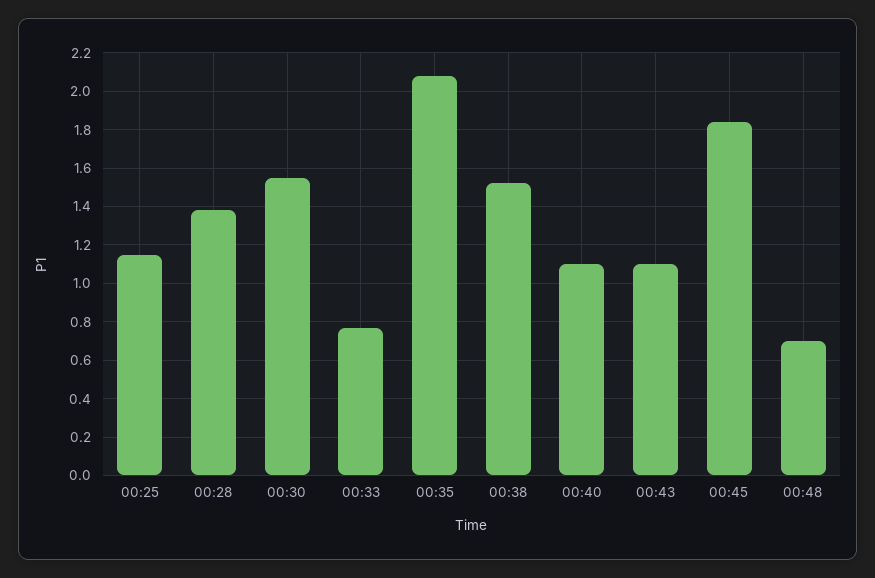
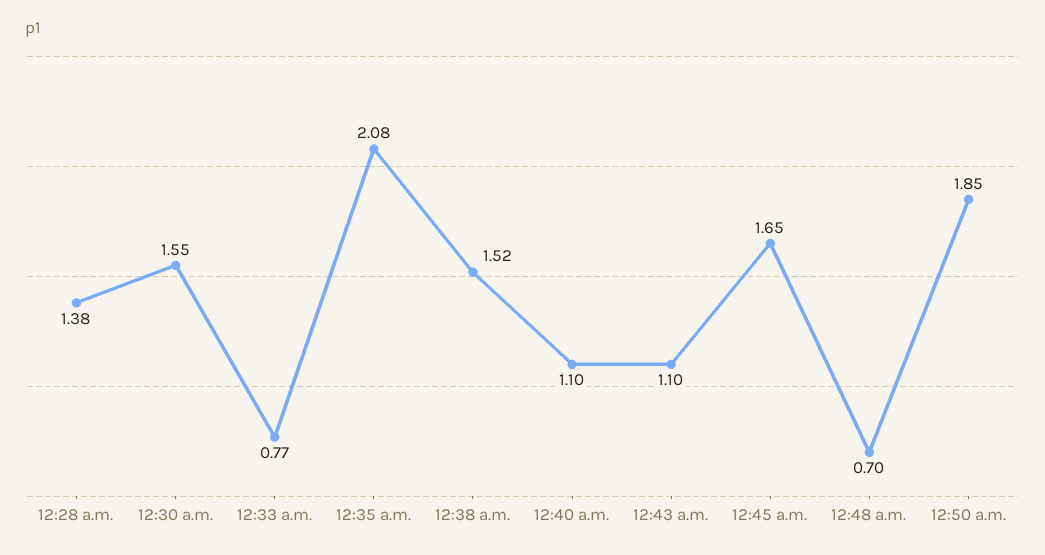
00:25: 1.15 -> none
00:45: 1.85 -> 1.65
12:50 a.m.: none -> 1.85

